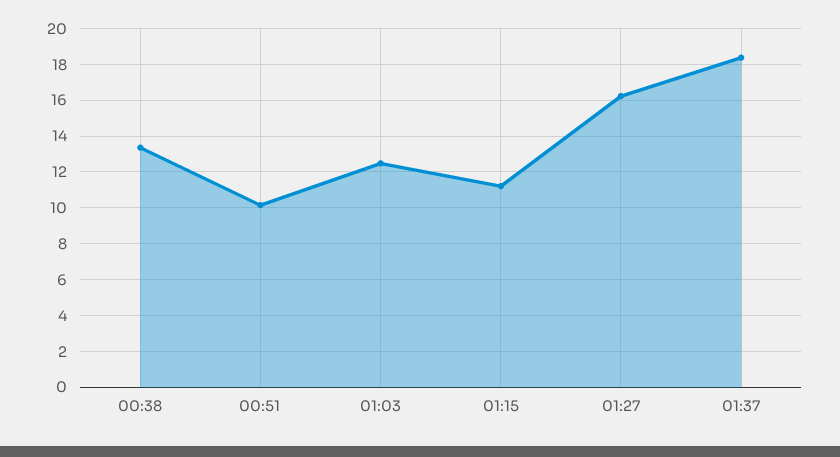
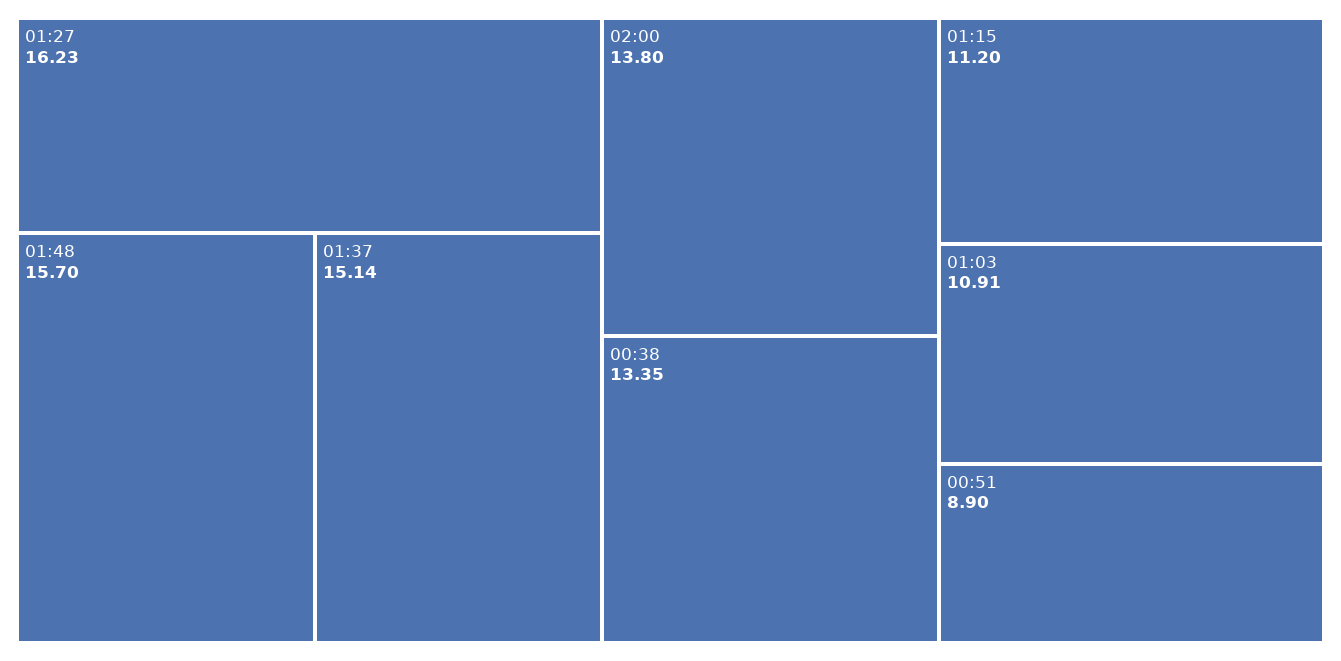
00:51: 10 -> 8.9
01:03: 12.5 -> 10.91
01:37: 18.5 -> 15.14
01:48: none -> 15.7
02:00: none -> 13.8

